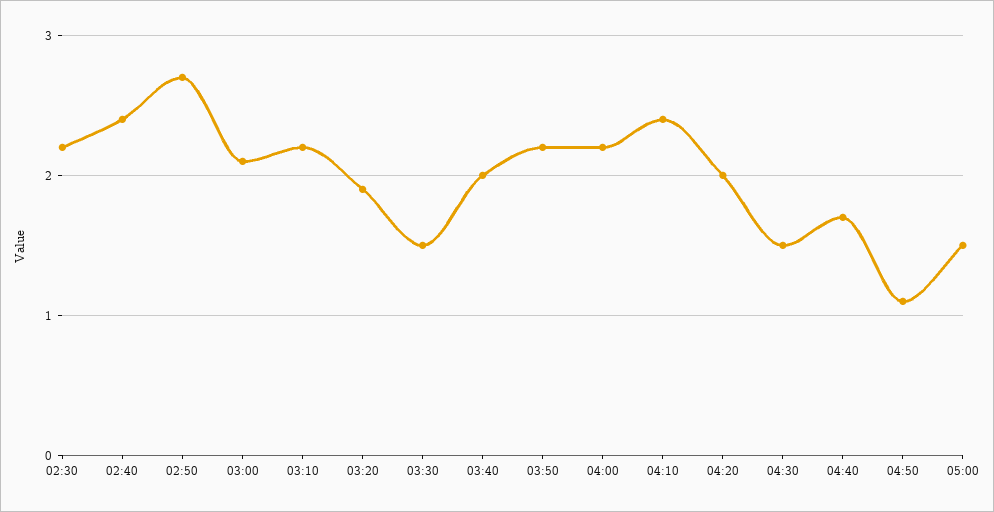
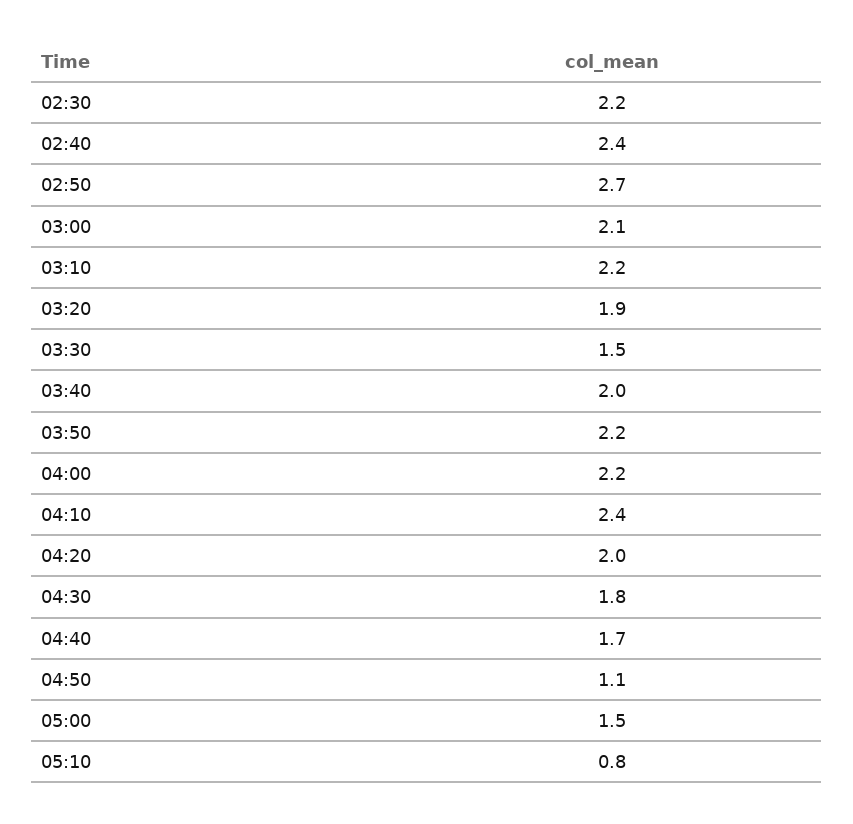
04:30: 1.5 -> 1.8
05:10: none -> 0.8

